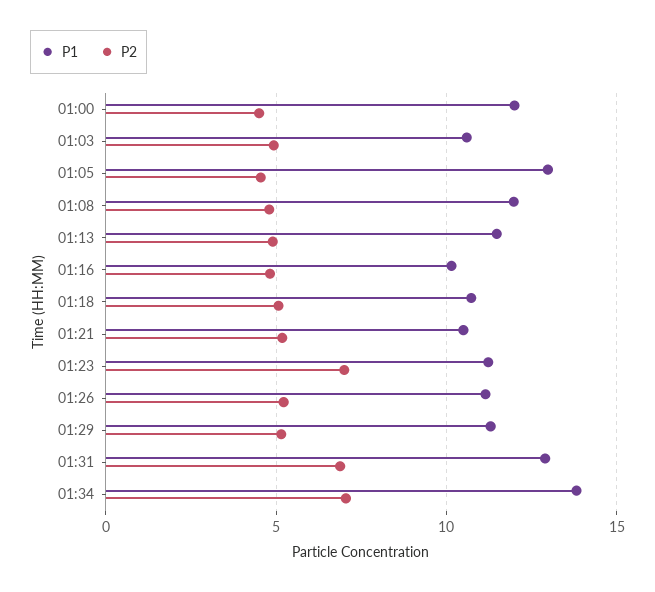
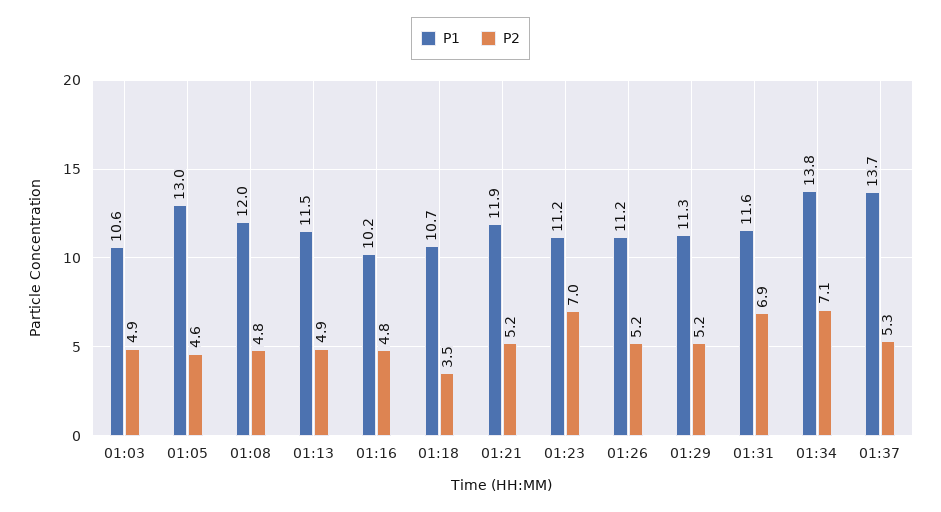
P1, 01:00: 12 -> none
P2, 01:00: 4.5 -> none
P2, 01:18: 5 -> 3.5
P1, 01:21: 10.5 -> 11.9
P1, 01:31: 13 -> 11.6
P1, 01:37: none -> 13.7
P2, 01:37: none -> 5.3

